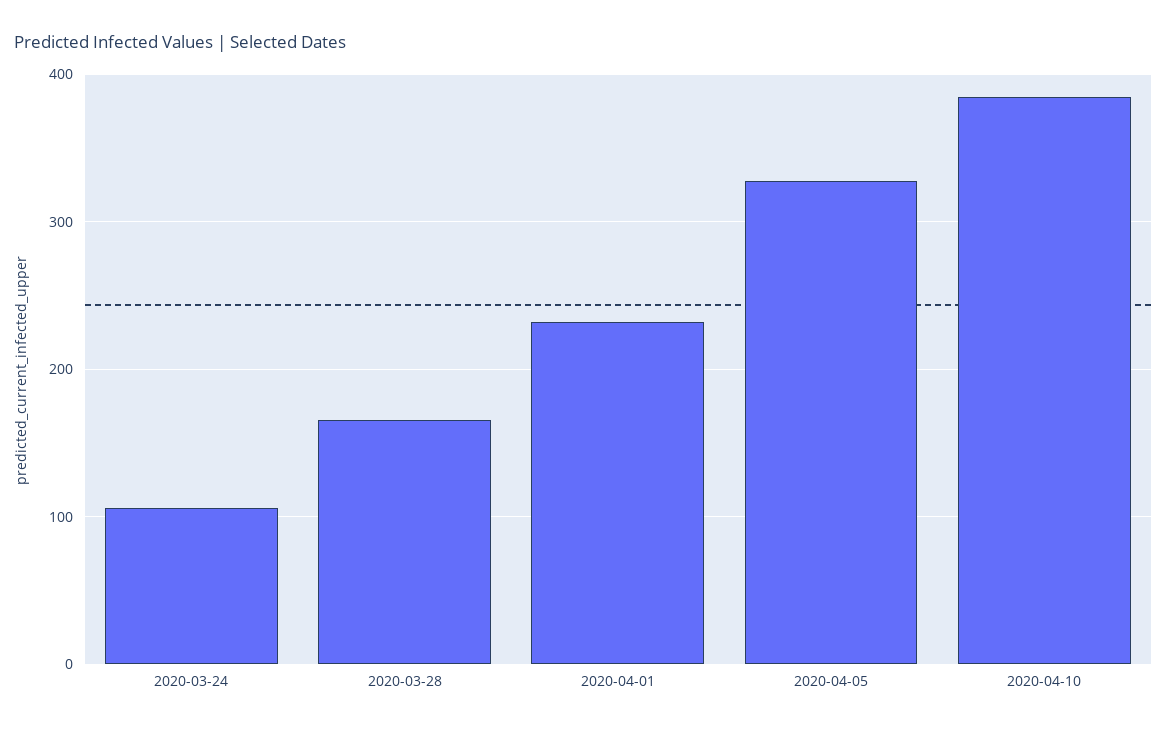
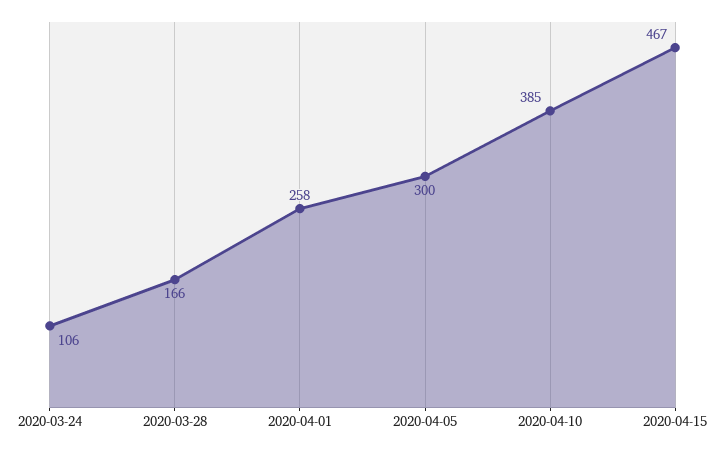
2020-04-01: 230 -> 258
2020-04-05: 330 -> 300
2020-04-15: none -> 467

